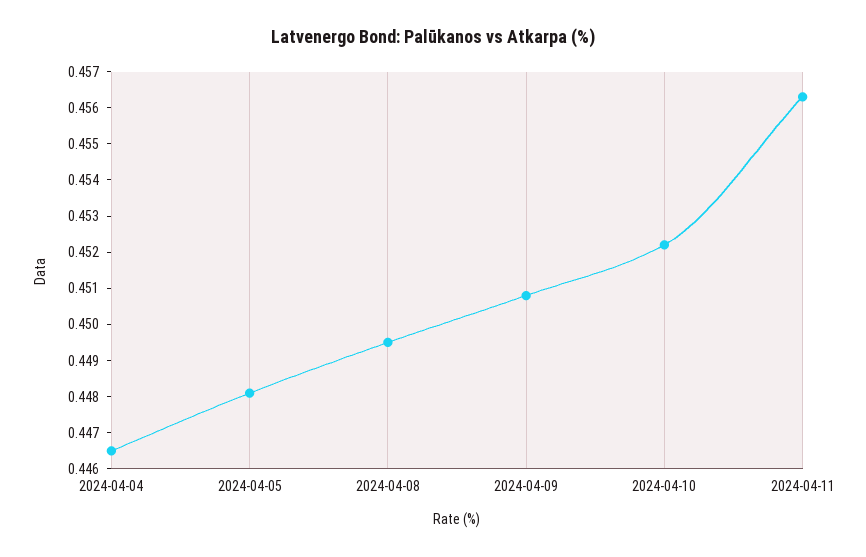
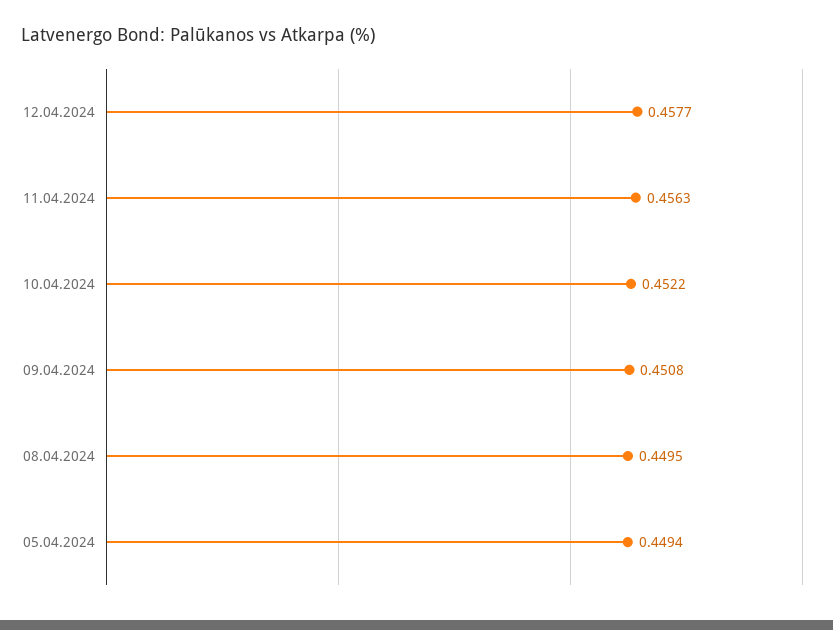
2024-04-04: 0.4465 -> none
2024-04-05: 0.448 -> 0.4494
12.04.2024: none -> 0.4577

